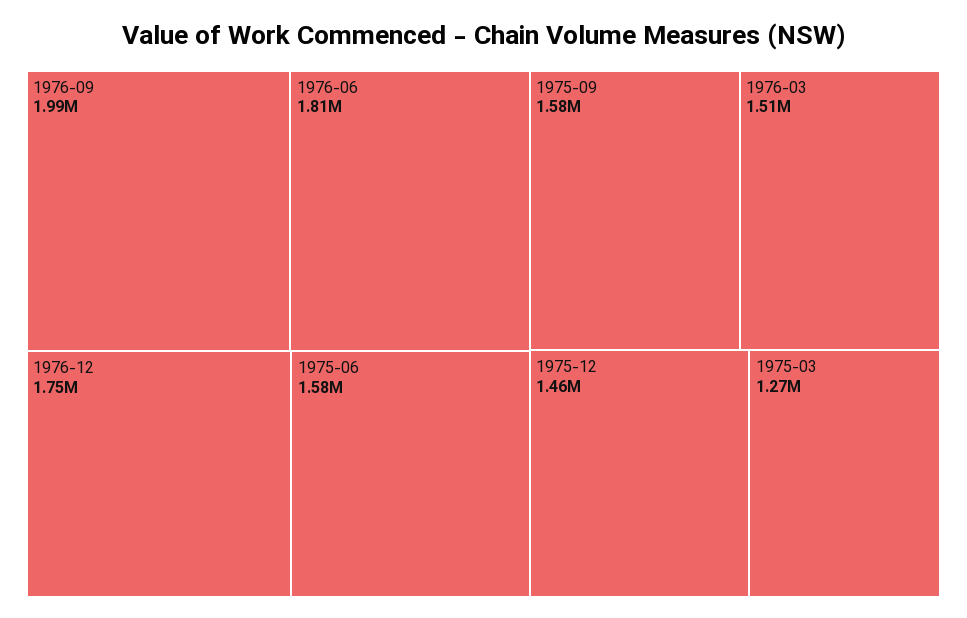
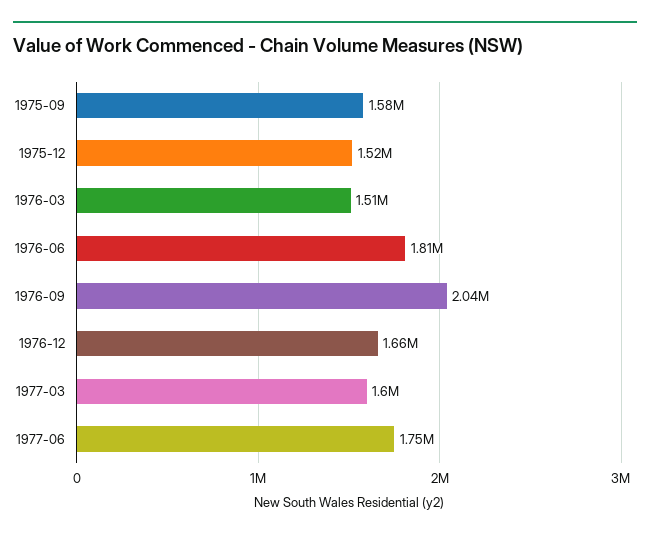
1976-09: 1990000 -> 2040000
1976-12: 1750000 -> 1660000
1975-06: 1580000 -> none
1975-12: 1460000 -> 1520000
1975-03: 1270000 -> none
1977-03: none -> 1600000
1977-06: none -> 1750000

